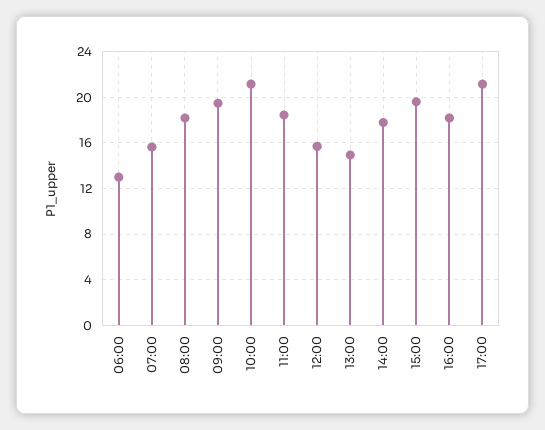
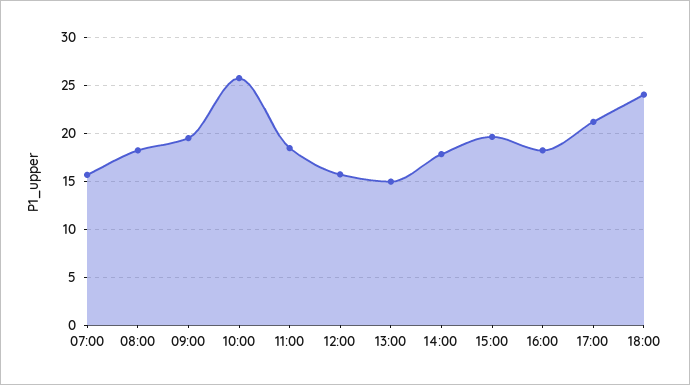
06:00: 13 -> none
10:00: 21 -> 26
18:00: none -> 24

